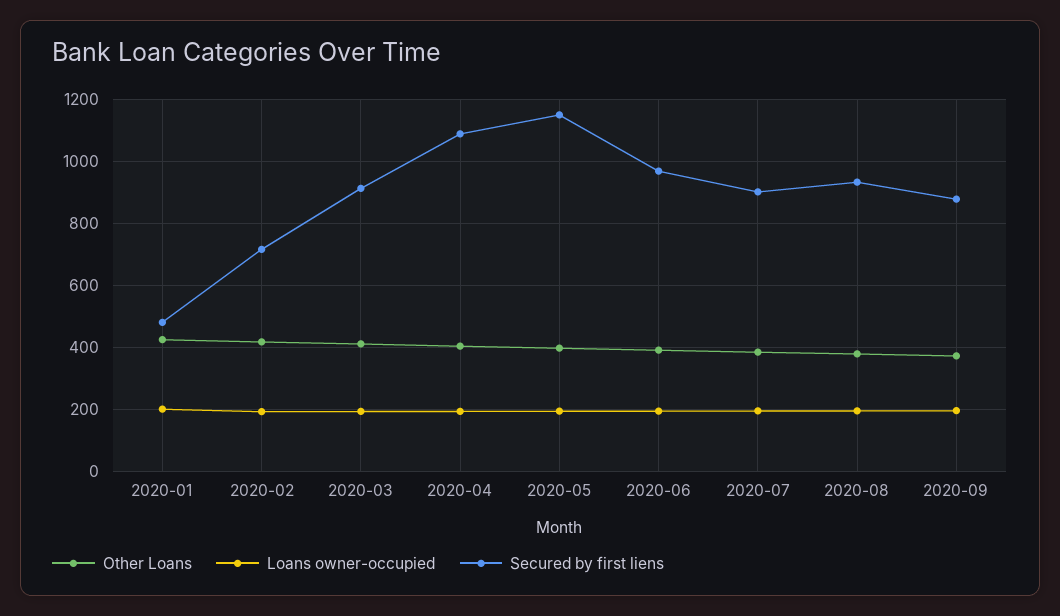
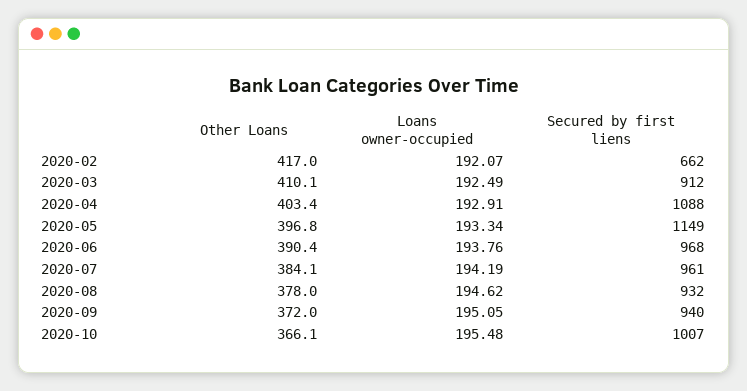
Other Loans, 2020-01: 420 -> none
Loans owner-occupied, 2020-01: 200 -> none
Secured by first liens, 2020-01: 480 -> none
Secured by first liens, 2020-02: 720 -> 662
Secured by first liens, 2020-07: 900 -> 961
Secured by first liens, 2020-09: 880 -> 940
Other Loans, 2020-10: none -> 366.1
Loans owner-occupied, 2020-10: none -> 195.48
Secured by first liens, 2020-10: none -> 1007

